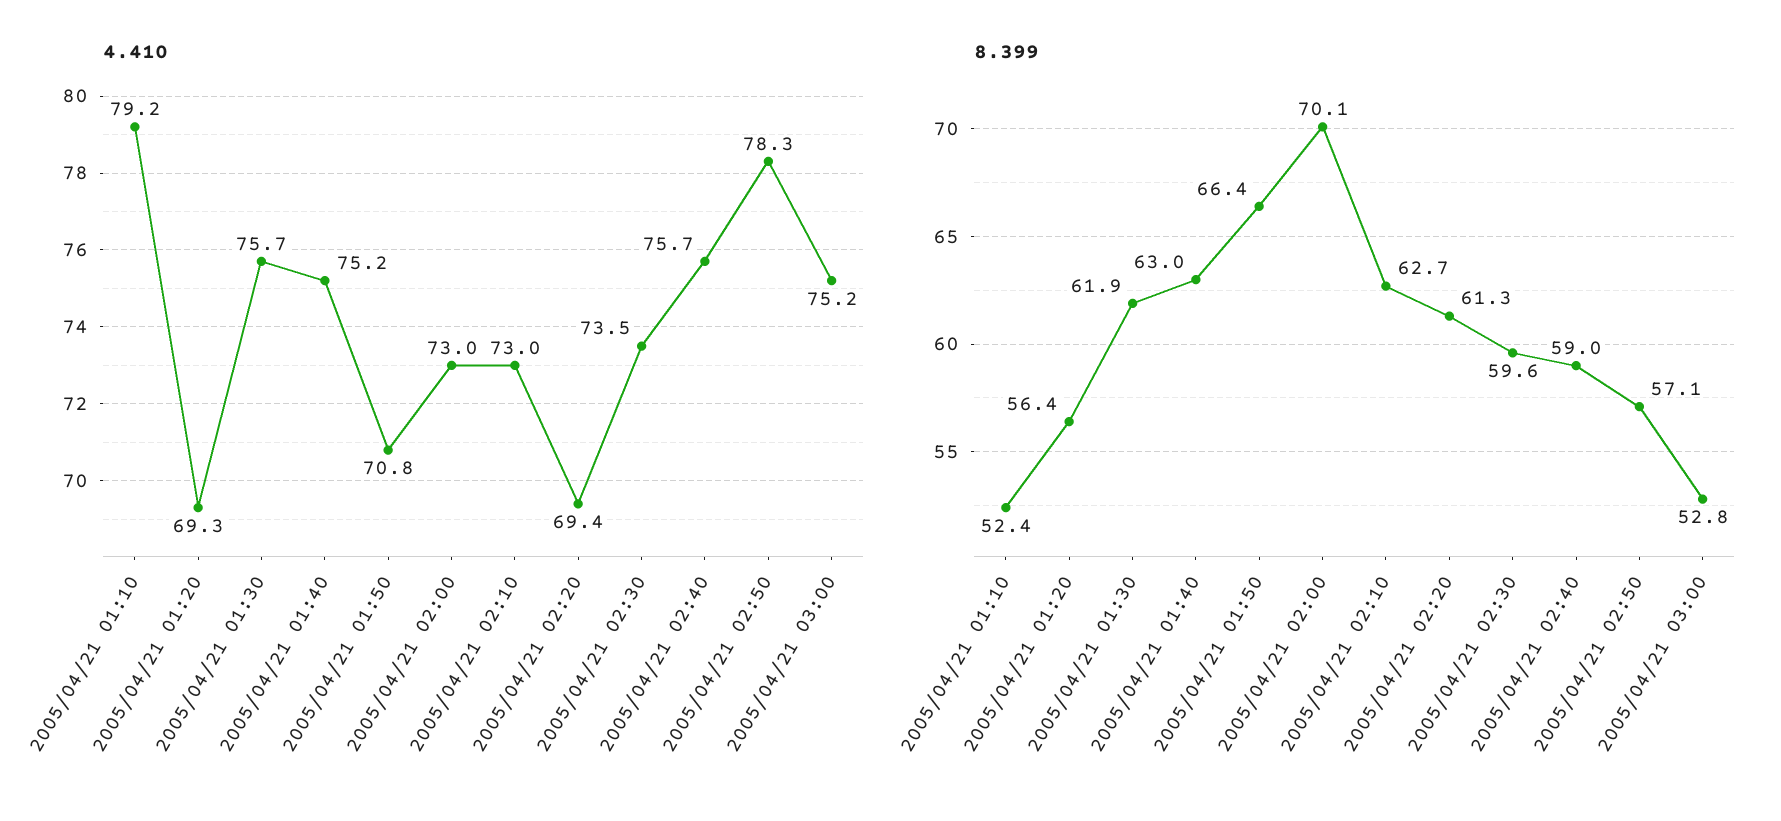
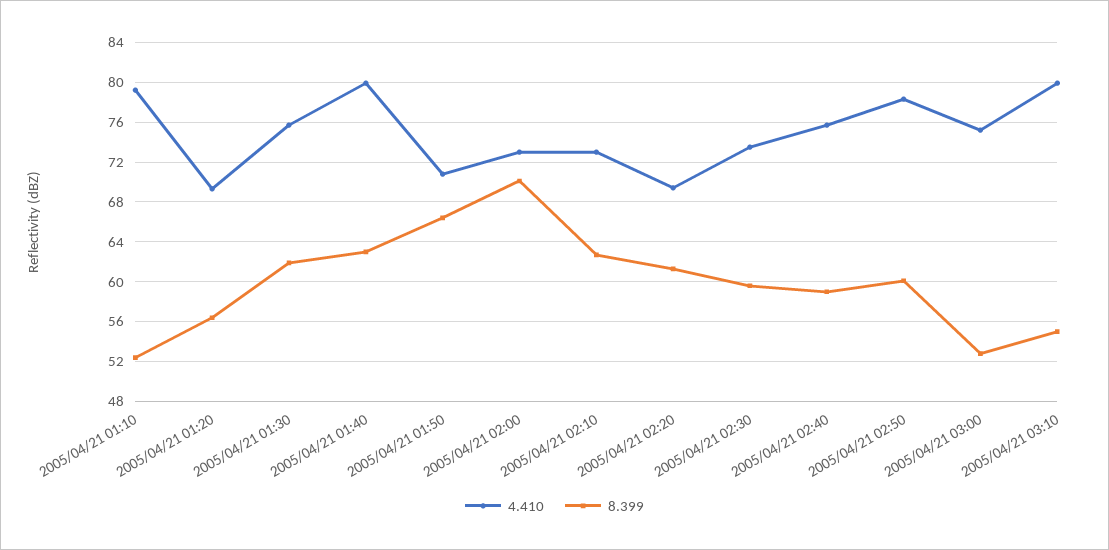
4.410, 2005/04/21 01:40: 75.2 -> 80
8.399, 2005/04/21 02:50: 57.1 -> 60
4.410, 2005/04/21 03:10: none -> 80
8.399, 2005/04/21 03:10: none -> 55

